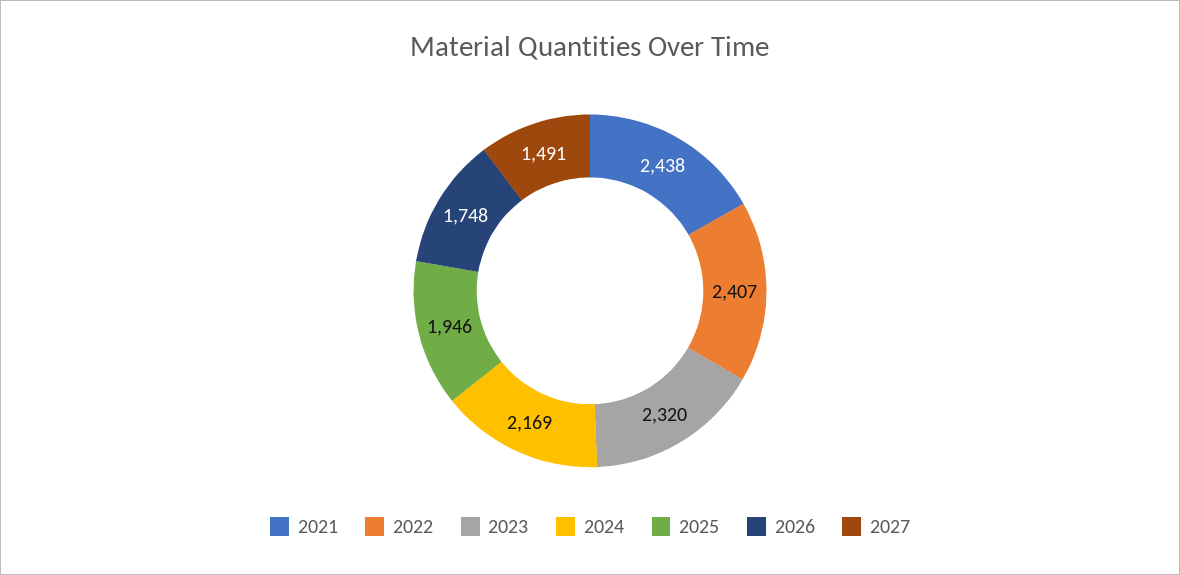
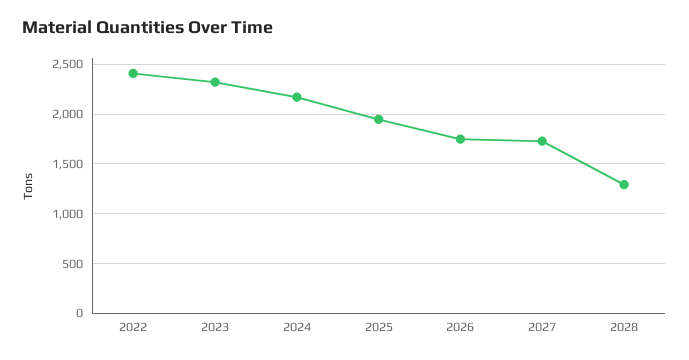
2021: 2438 -> none
2027: 1491 -> 1700
2028: none -> 1300

